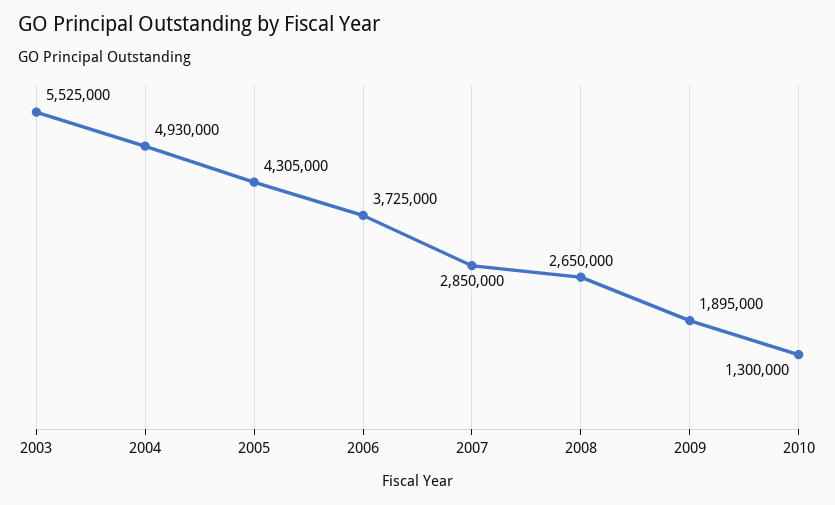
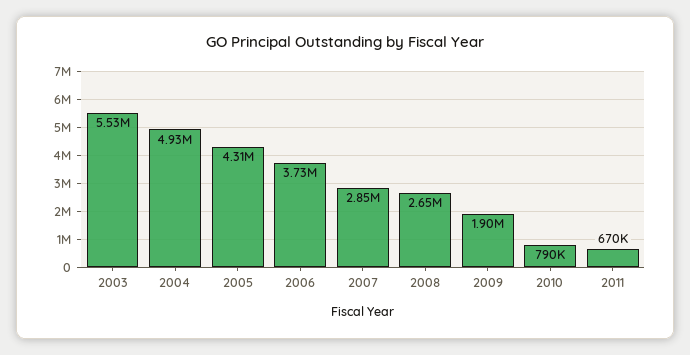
2010: 1300000 -> 790000
2011: none -> 670000

